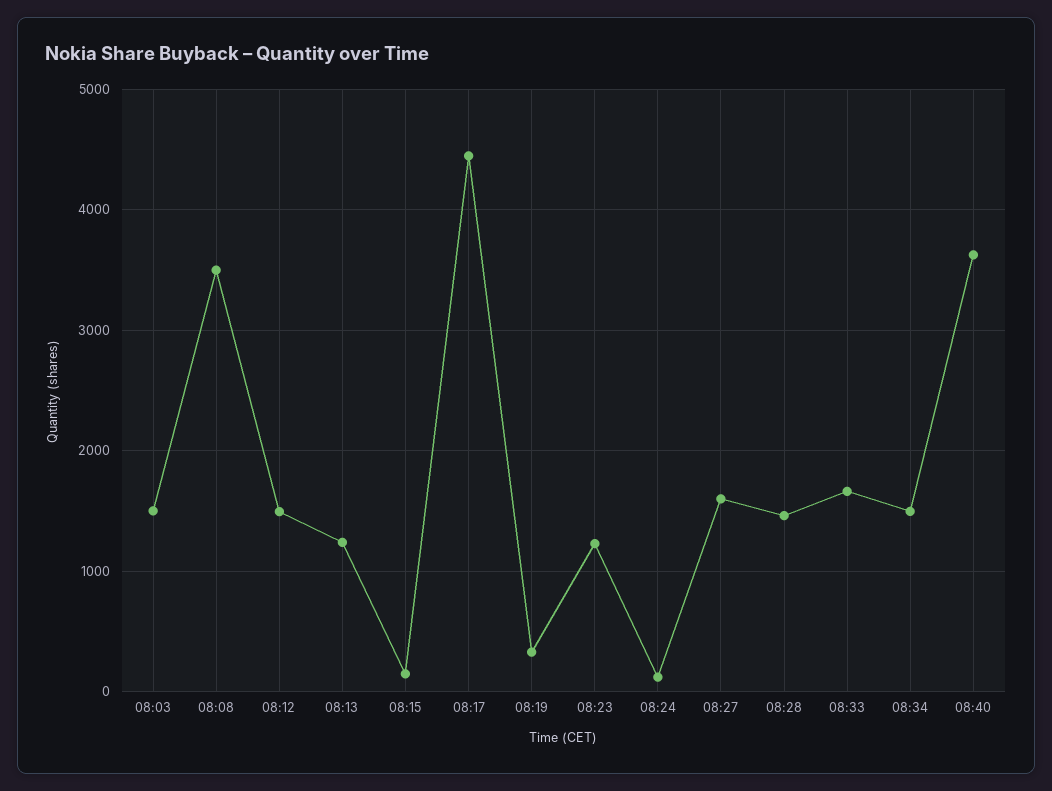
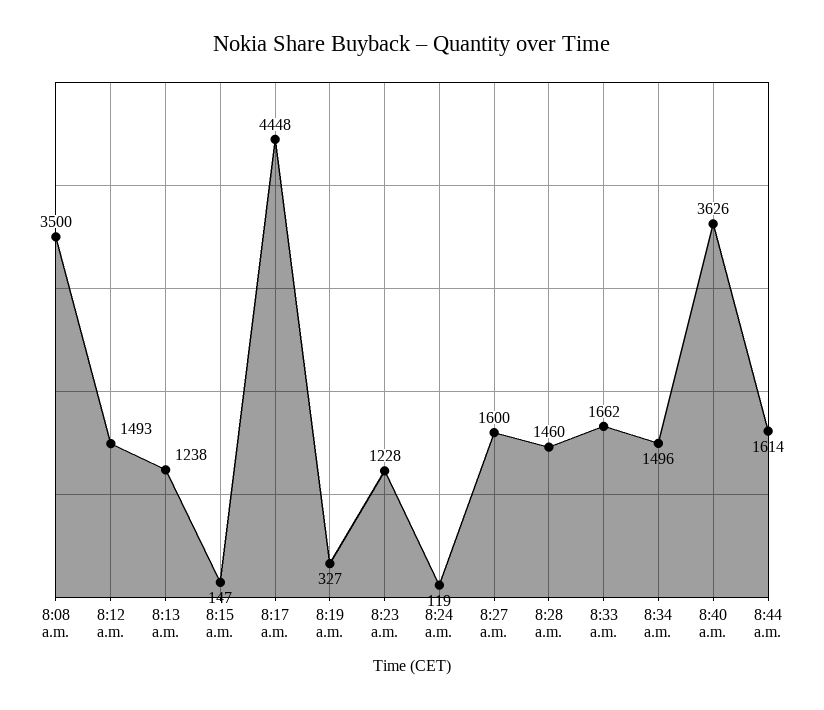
08:03: 1500 -> none
8:44 a.m.: none -> 1614

